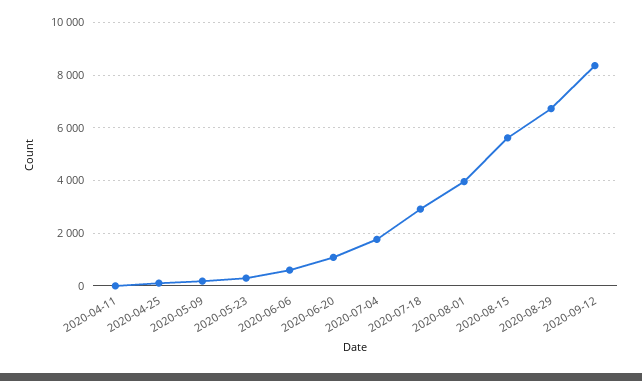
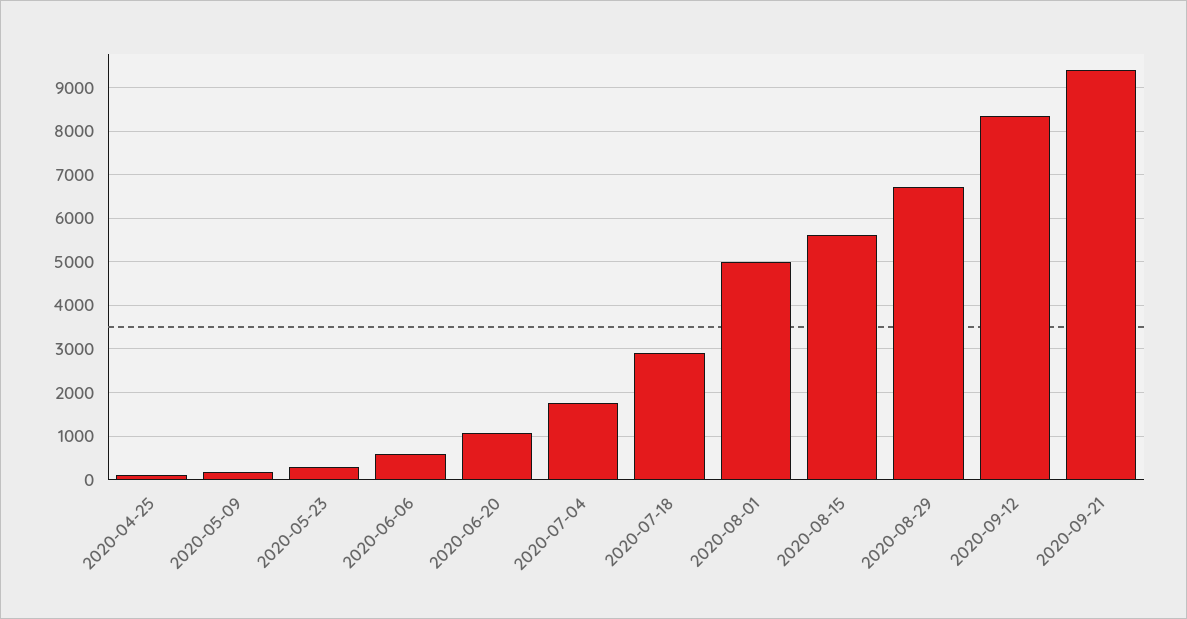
2020-04-11: 0 -> none
2020-08-01: 4000 -> 5000
2020-09-21: none -> 9400

